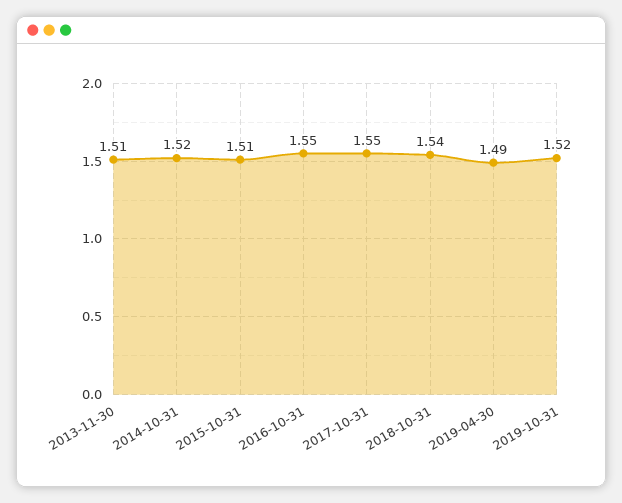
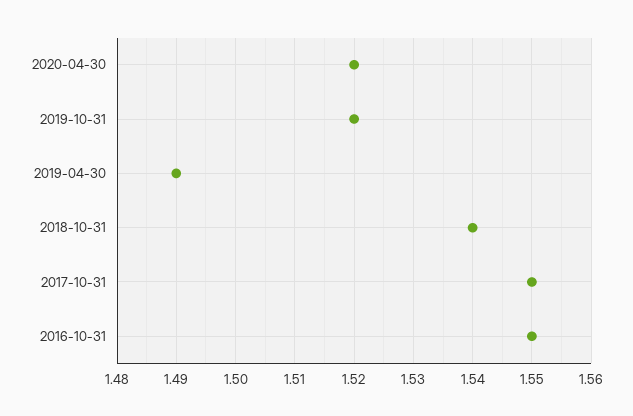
2013-11-30: 1.51 -> none
2014-10-31: 1.52 -> none
2015-10-31: 1.51 -> none
2020-04-30: none -> 1.52

